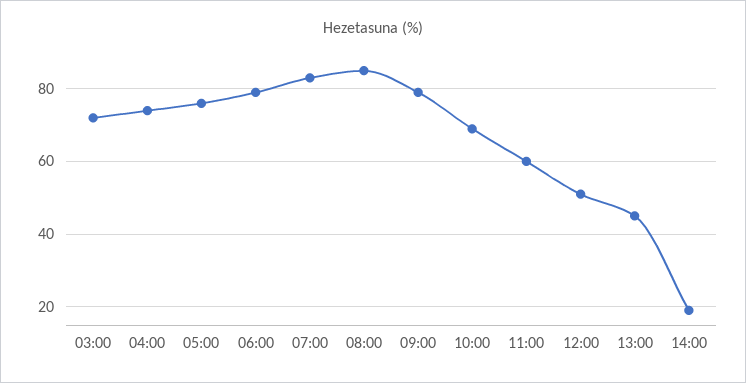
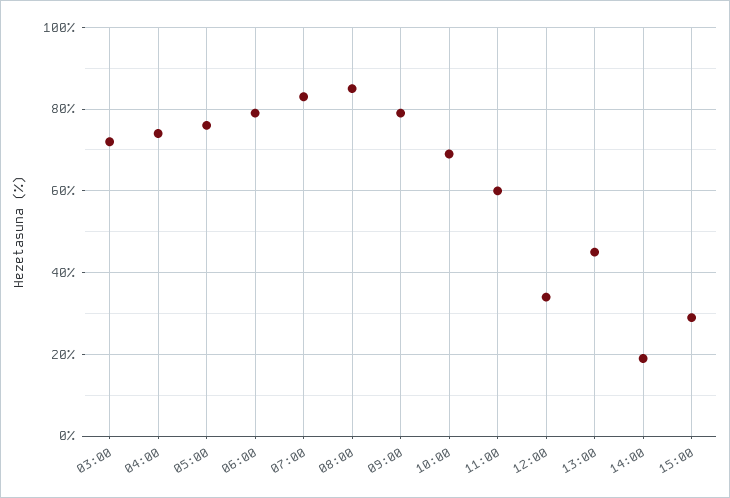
12:00: 50 -> 35
15:00: none -> 30

